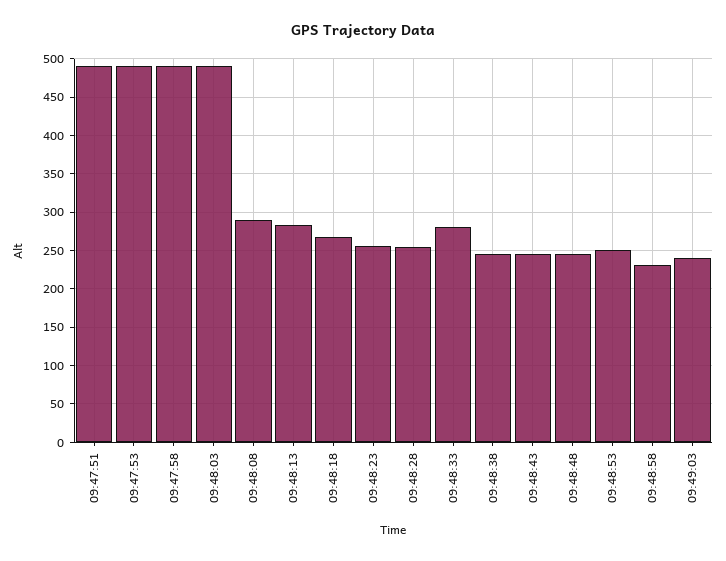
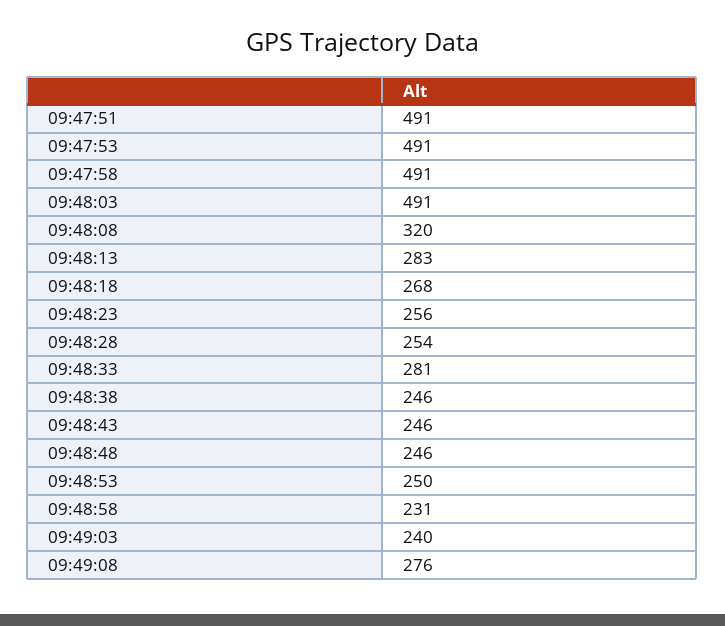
09:48:08: 290 -> 320
09:49:08: none -> 276

